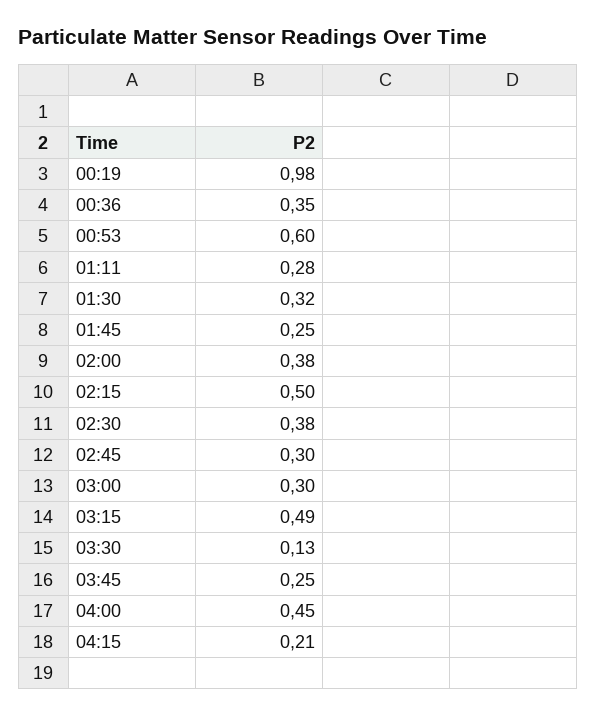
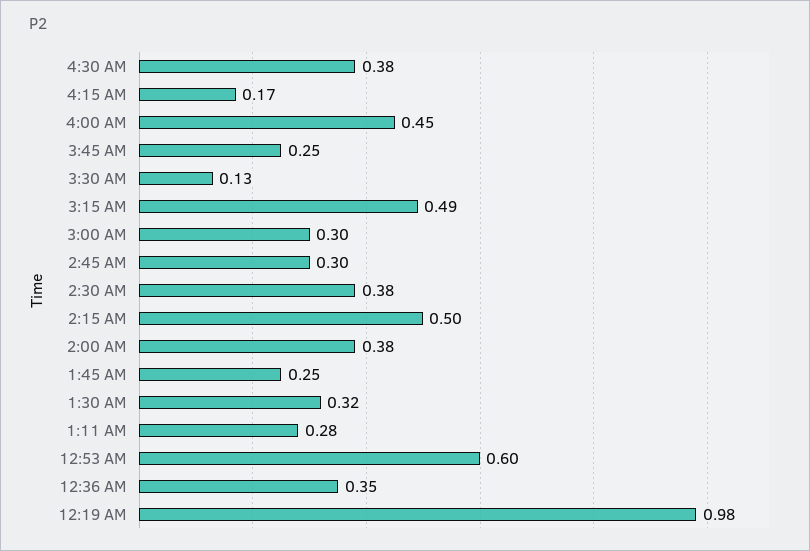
04:15: 0.21 -> 0.17
4:30 AM: none -> 0.38

